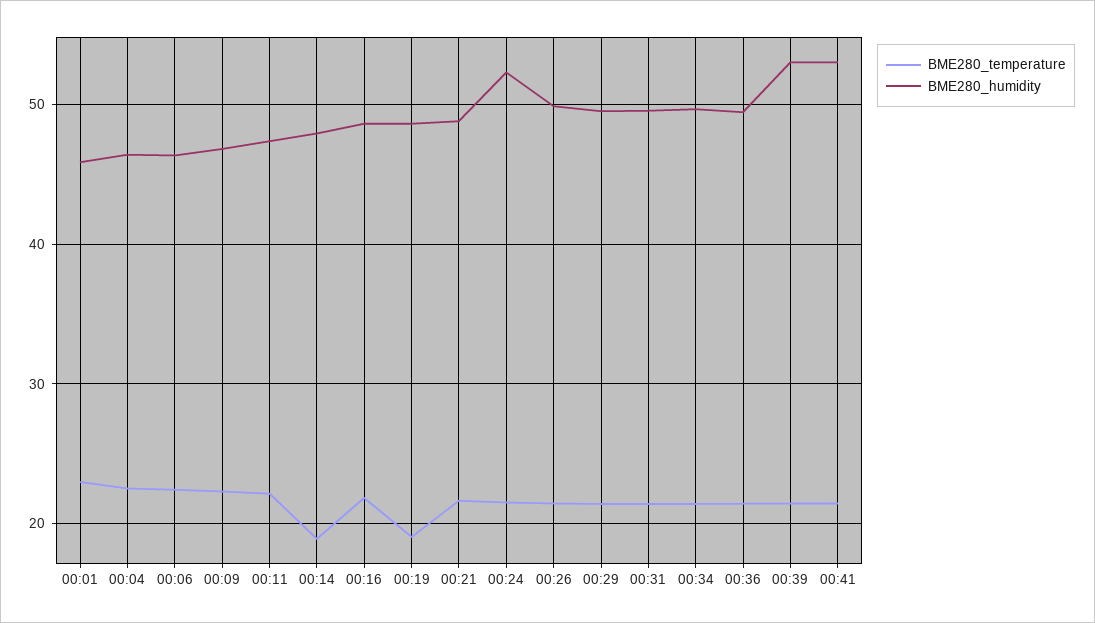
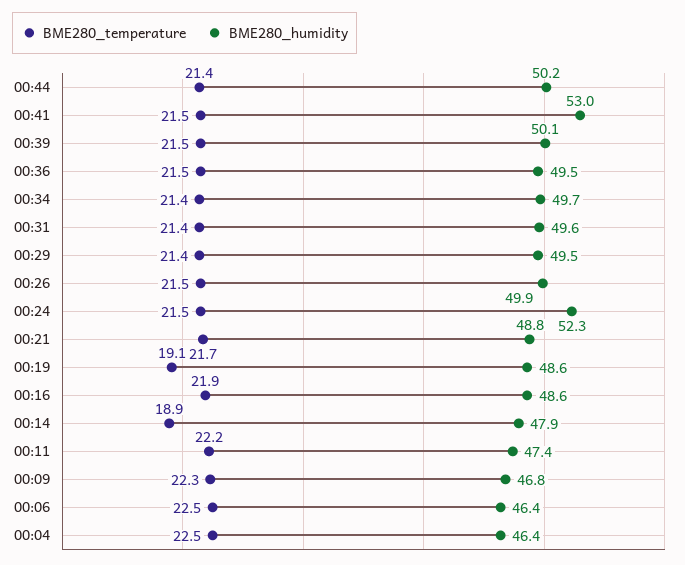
BME280_temperature, 00:01: 23 -> none
BME280_humidity, 00:01: 46 -> none
BME280_humidity, 00:39: 53 -> 50.1
BME280_temperature, 00:44: none -> 21.4
BME280_humidity, 00:44: none -> 50.2

